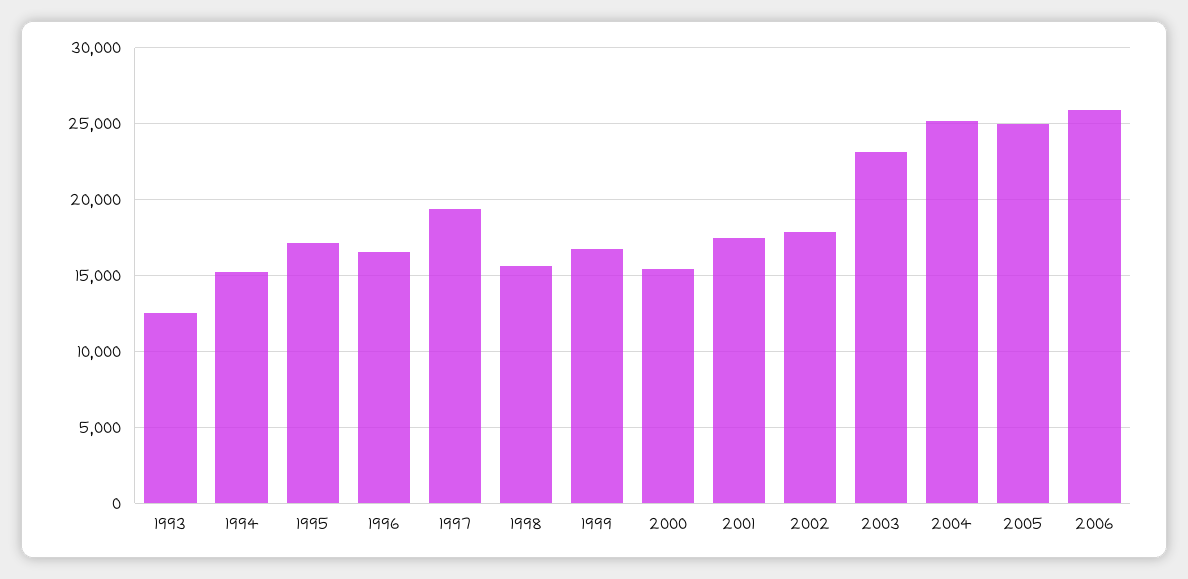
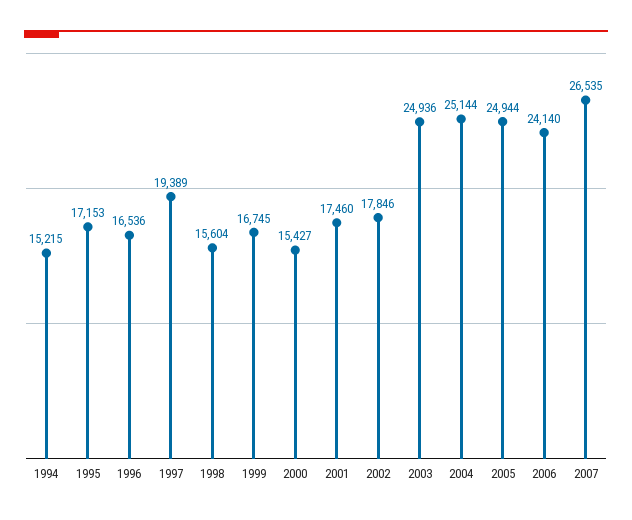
1993: 12500 -> none
2003: 23000 -> 24936
2006: 26000 -> 24140
2007: none -> 26535

